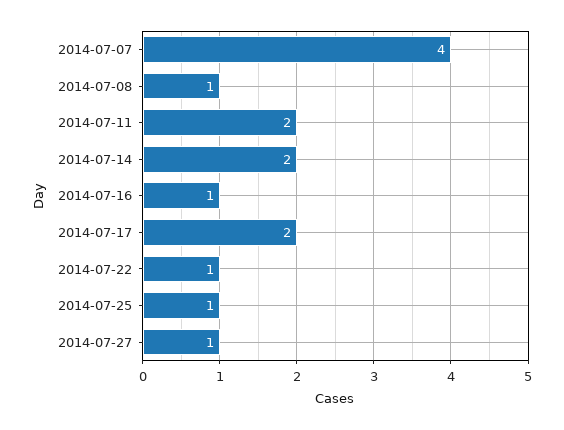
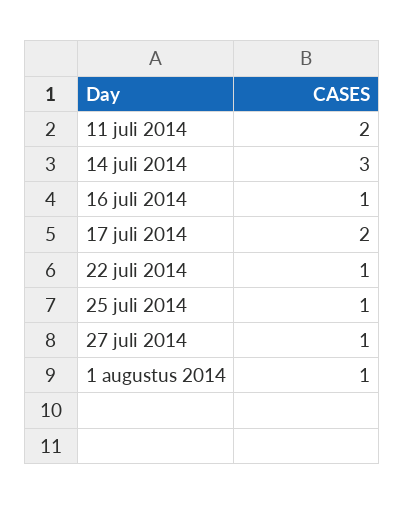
2014-07-07: 4 -> none
2014-07-08: 1 -> none
2014-07-14: 2 -> 3
1 augustus 2014: none -> 1

